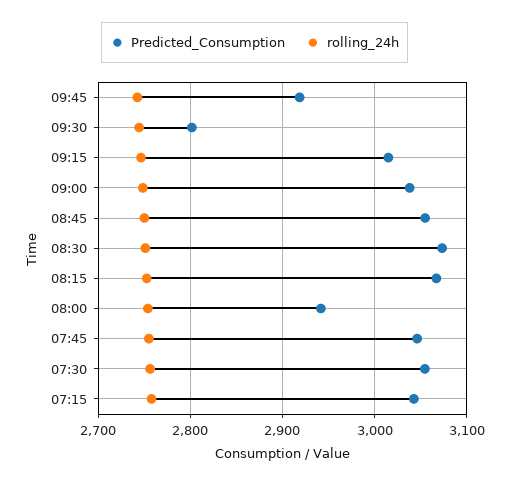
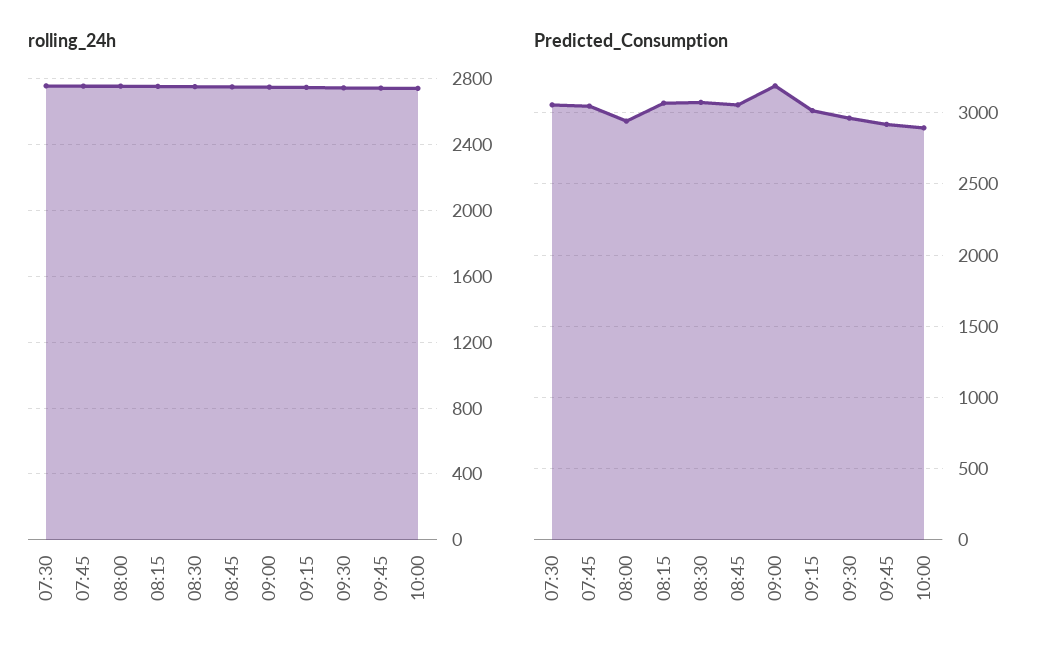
Predicted_Consumption, 09:30: 2800 -> 2950
Predicted_Consumption, 09:00: 3040 -> 3200
Predicted_Consumption, 07:15: 3040 -> none
rolling_24h, 07:15: 2760 -> none
rolling_24h, 10:00: none -> 2750
Predicted_Consumption, 10:00: none -> 2900

